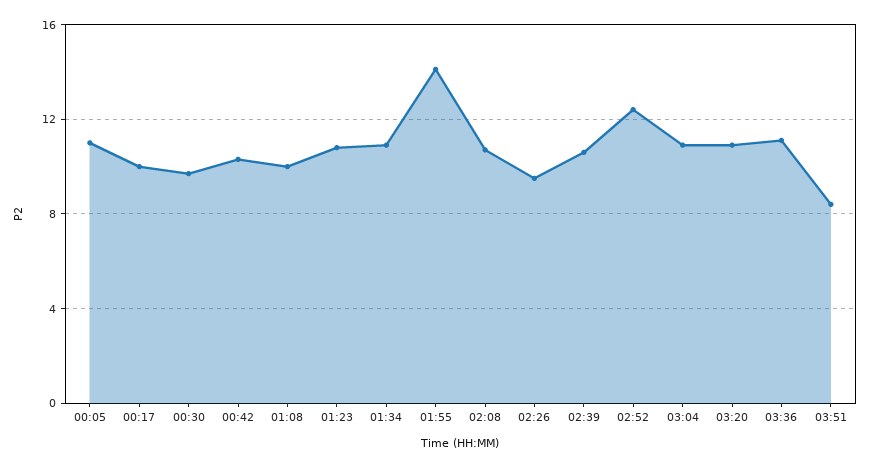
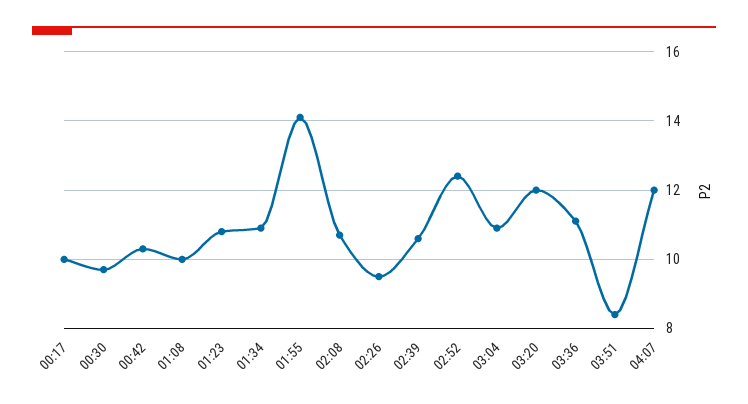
00:05: 11 -> none
03:20: 11 -> 12
04:07: none -> 12

